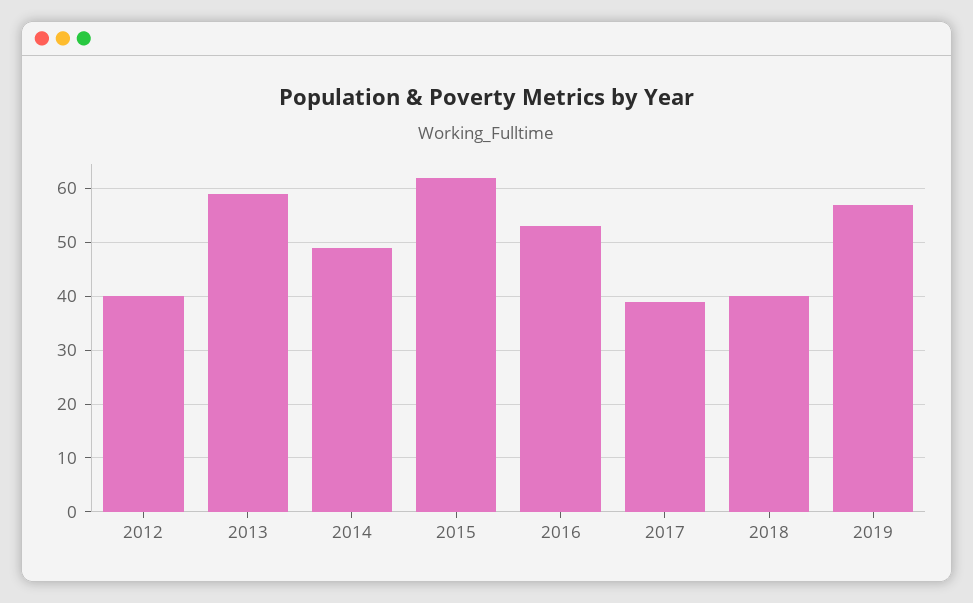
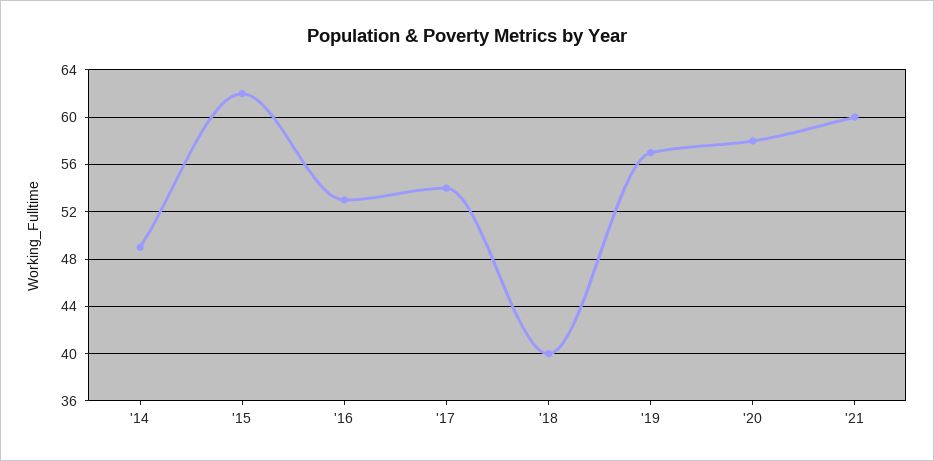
2012: 40 -> none
2013: 60 -> none
2017: 40 -> 54
'20: none -> 58
'21: none -> 60

